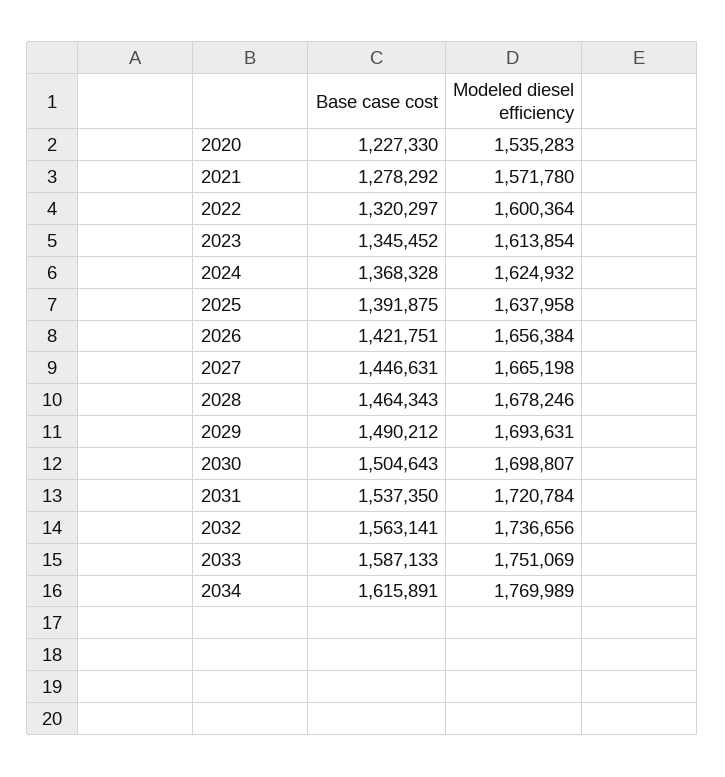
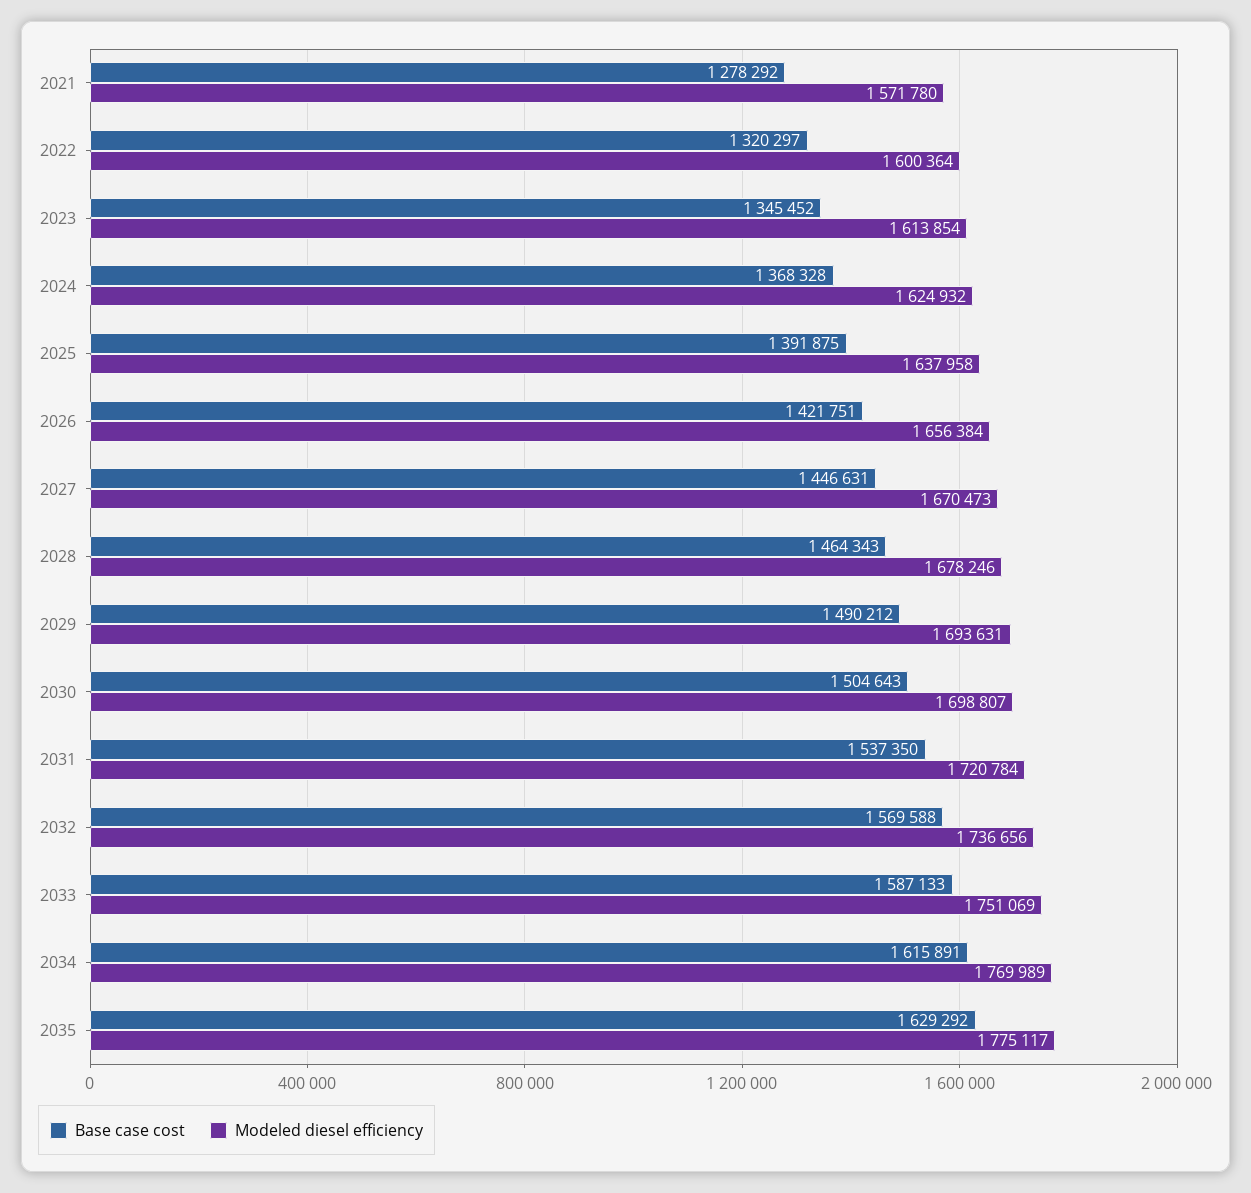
Base case cost, 2020: 1227330 -> none
Modeled diesel efficiency, 2020: 1535283 -> none
Modeled diesel efficiency, 2027: 1665198 -> 1670473
Base case cost, 2032: 1563141 -> 1569588
Base case cost, 2035: none -> 1629292
Modeled diesel efficiency, 2035: none -> 1775117

